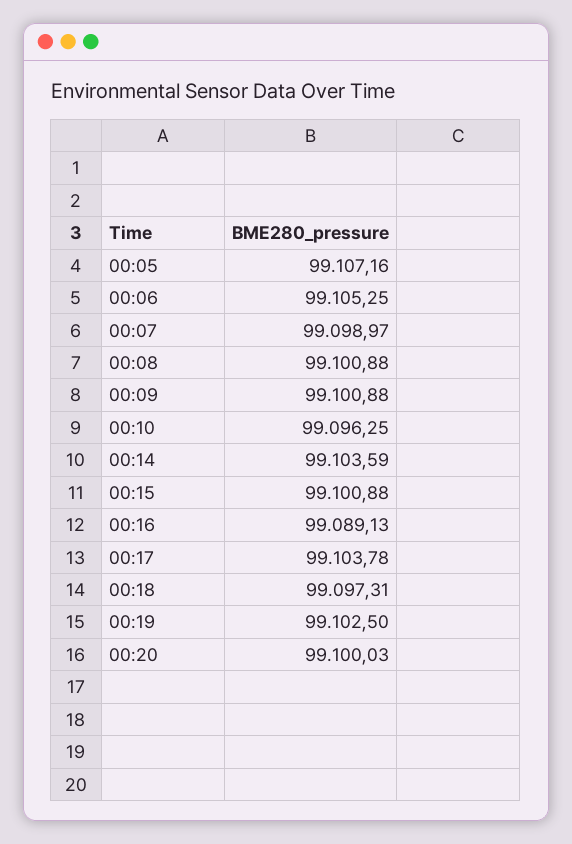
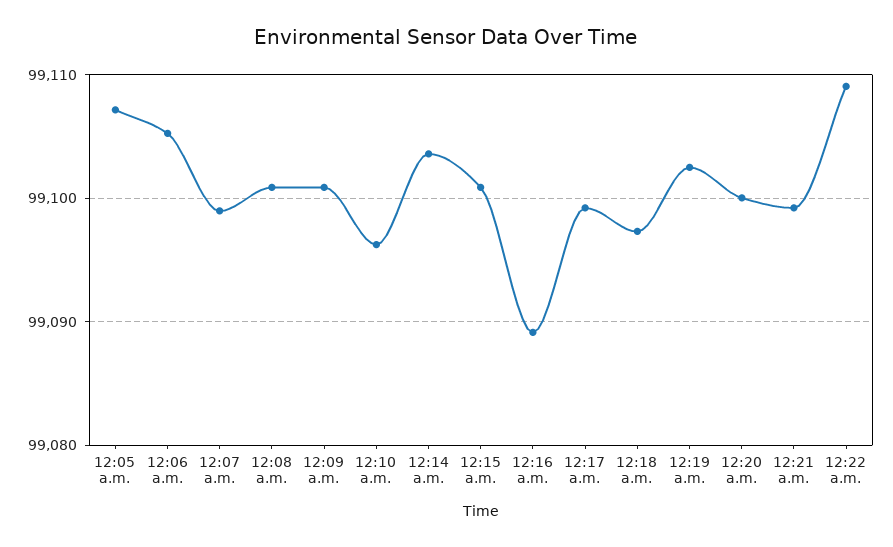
00:17: 99103.78 -> 99099
12:21 a.m.: none -> 99099
12:22 a.m.: none -> 99109

